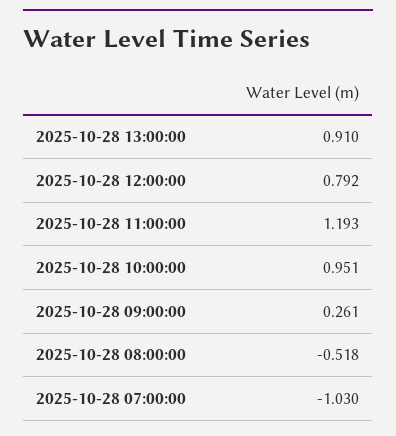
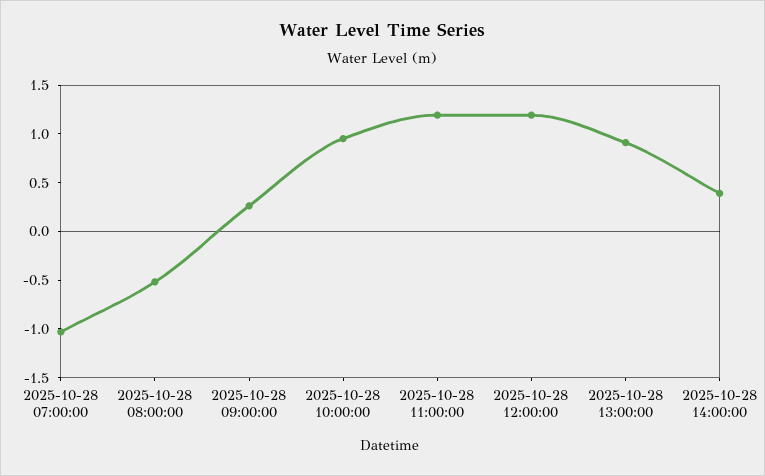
2025-10-28 12:00:00: 0.792 -> 1.2
2025-10-28 14:00:00: none -> 0.4

